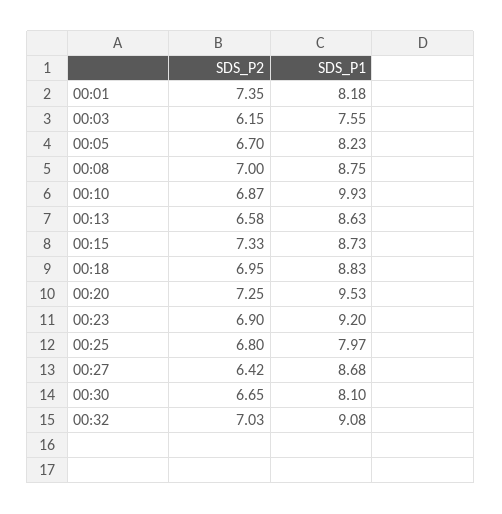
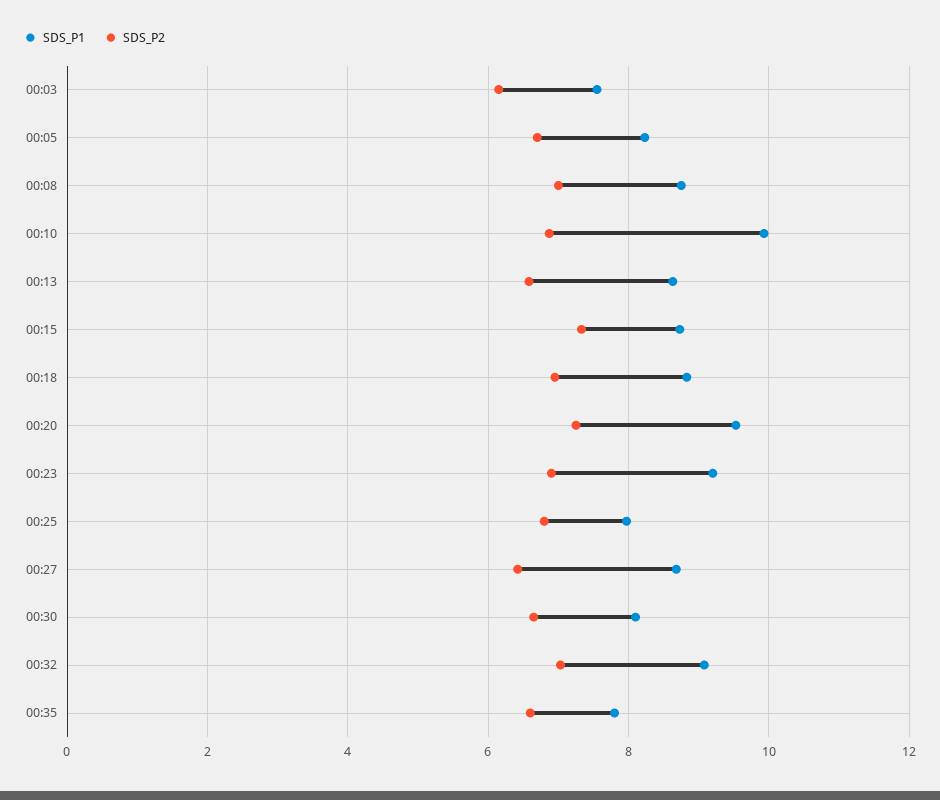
SDS_P2, 00:01: 7.35 -> none
SDS_P1, 00:01: 8.18 -> none
SDS_P1, 00:35: none -> 7.8
SDS_P2, 00:35: none -> 6.6

